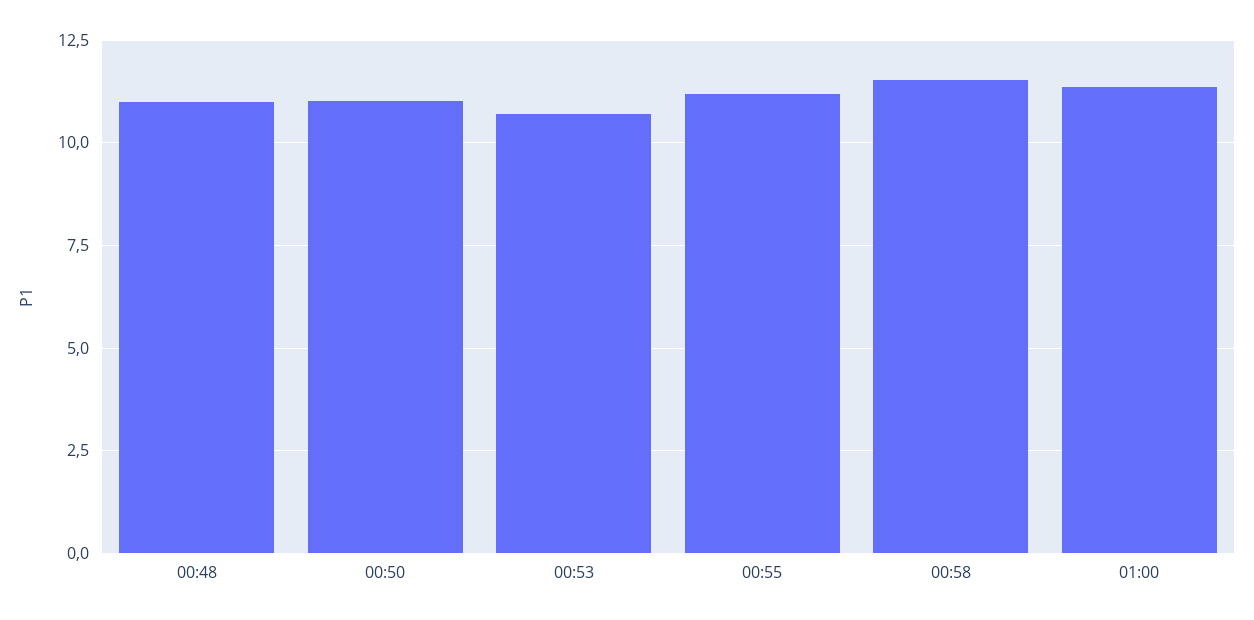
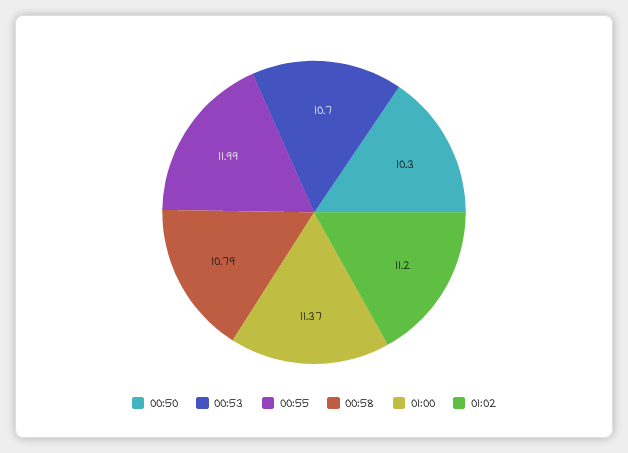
00:48: 11 -> none
00:50: 11 -> 10.3
00:55: 11.25 -> 11.99
00:58: 11.5 -> 10.79
01:02: none -> 11.2

